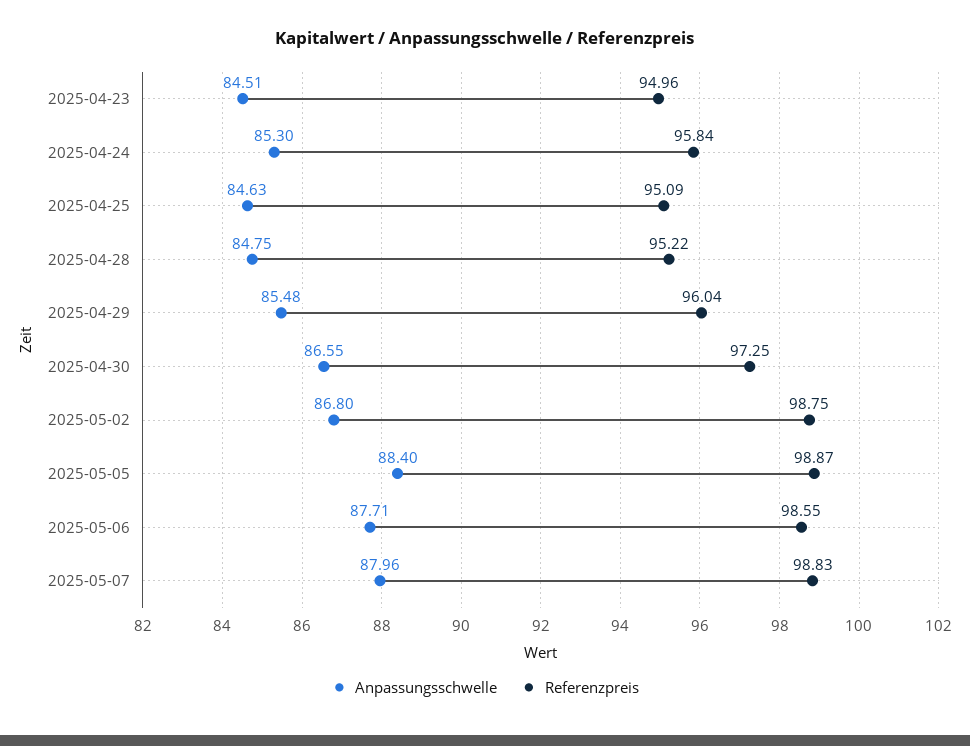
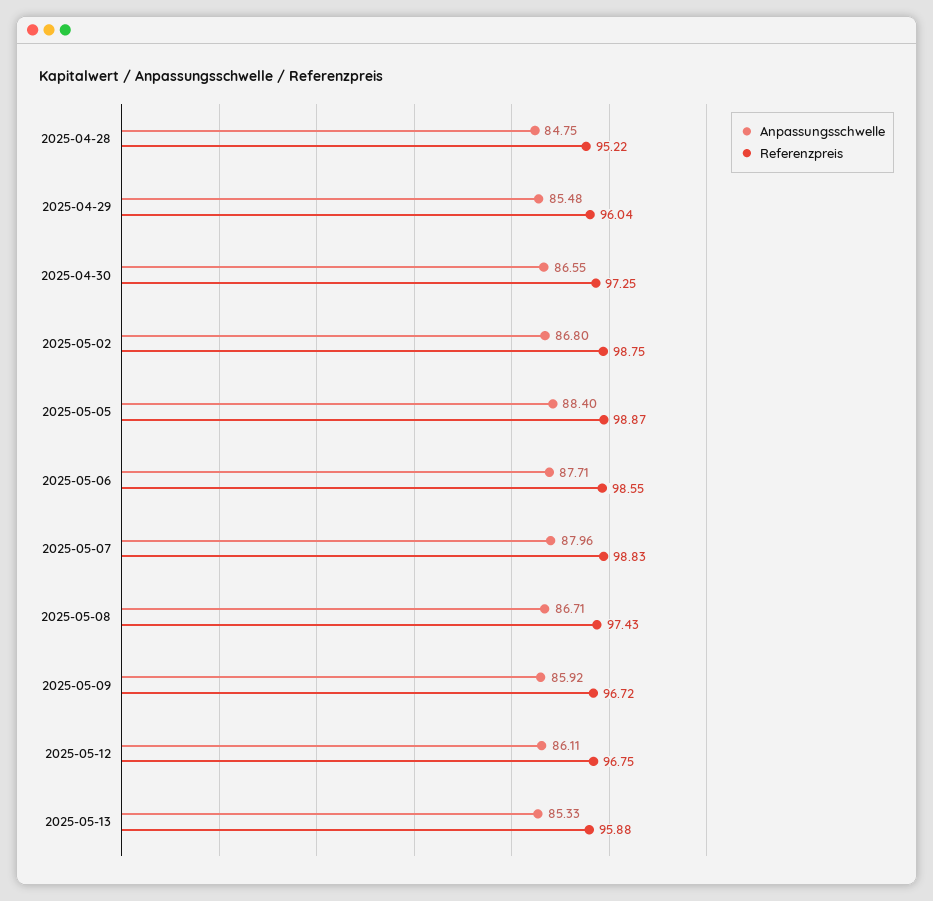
Anpassungsschwelle, 2025-04-23: 84.51 -> none
Referenzpreis, 2025-04-23: 94.96 -> none
Anpassungsschwelle, 2025-04-24: 85.3 -> none
Referenzpreis, 2025-04-24: 95.84 -> none
Anpassungsschwelle, 2025-04-25: 84.63 -> none
Referenzpreis, 2025-04-25: 95.09 -> none
Anpassungsschwelle, 2025-05-08: none -> 86.71
Referenzpreis, 2025-05-08: none -> 97.43
Anpassungsschwelle, 2025-05-09: none -> 85.92
Referenzpreis, 2025-05-09: none -> 96.72
Anpassungsschwelle, 2025-05-12: none -> 86.11
Referenzpreis, 2025-05-12: none -> 96.75
Anpassungsschwelle, 2025-05-13: none -> 85.33
Referenzpreis, 2025-05-13: none -> 95.88

